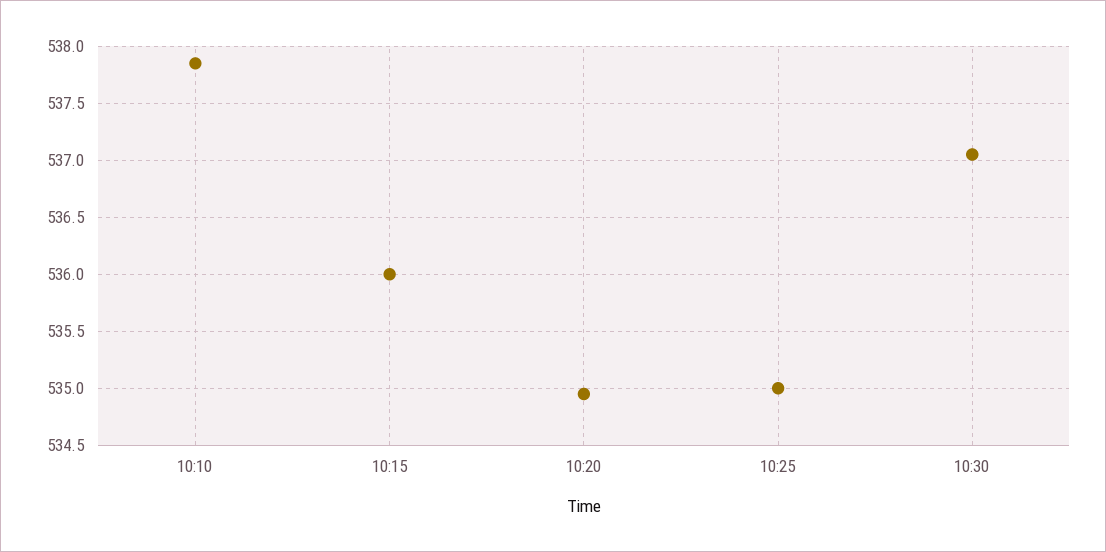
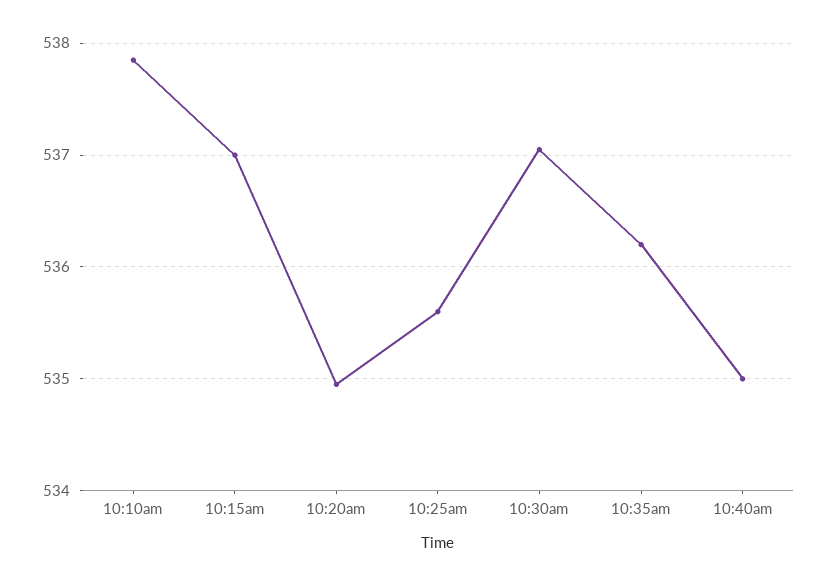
10:15: 536 -> 537
10:25: 535 -> 535.6
10:35am: none -> 536.2
10:40am: none -> 535

